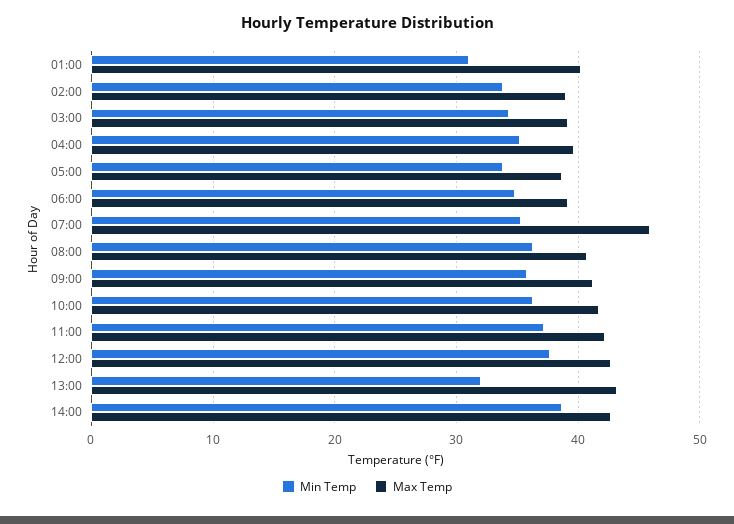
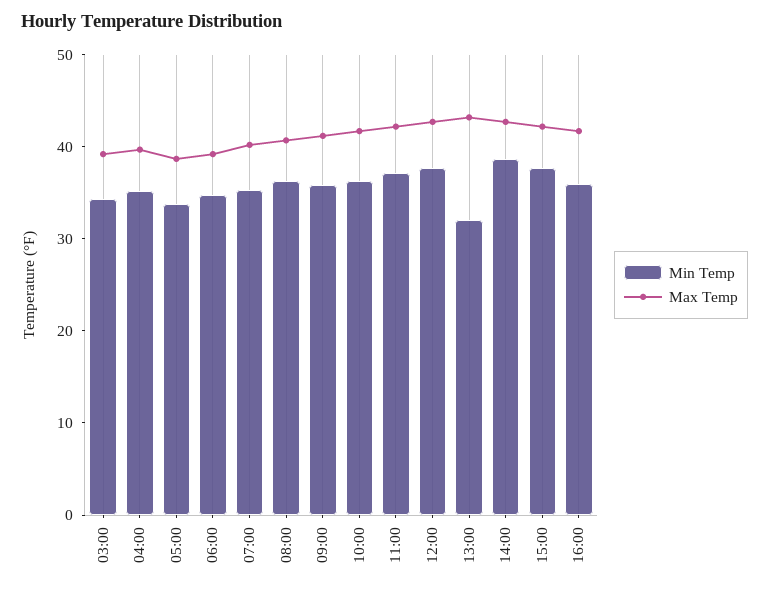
Min Temp, 01:00: 31 -> none
Max Temp, 01:00: 40 -> none
Min Temp, 02:00: 34 -> none
Max Temp, 02:00: 39 -> none
Max Temp, 07:00: 46 -> 40
Min Temp, 15:00: none -> 38
Max Temp, 15:00: none -> 42
Min Temp, 16:00: none -> 36
Max Temp, 16:00: none -> 42

